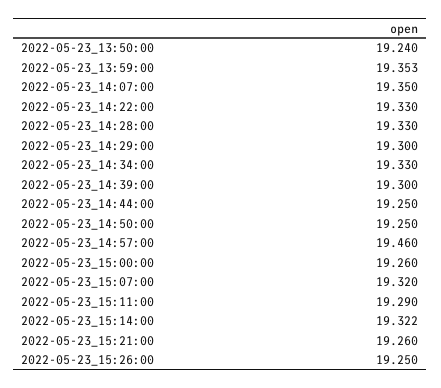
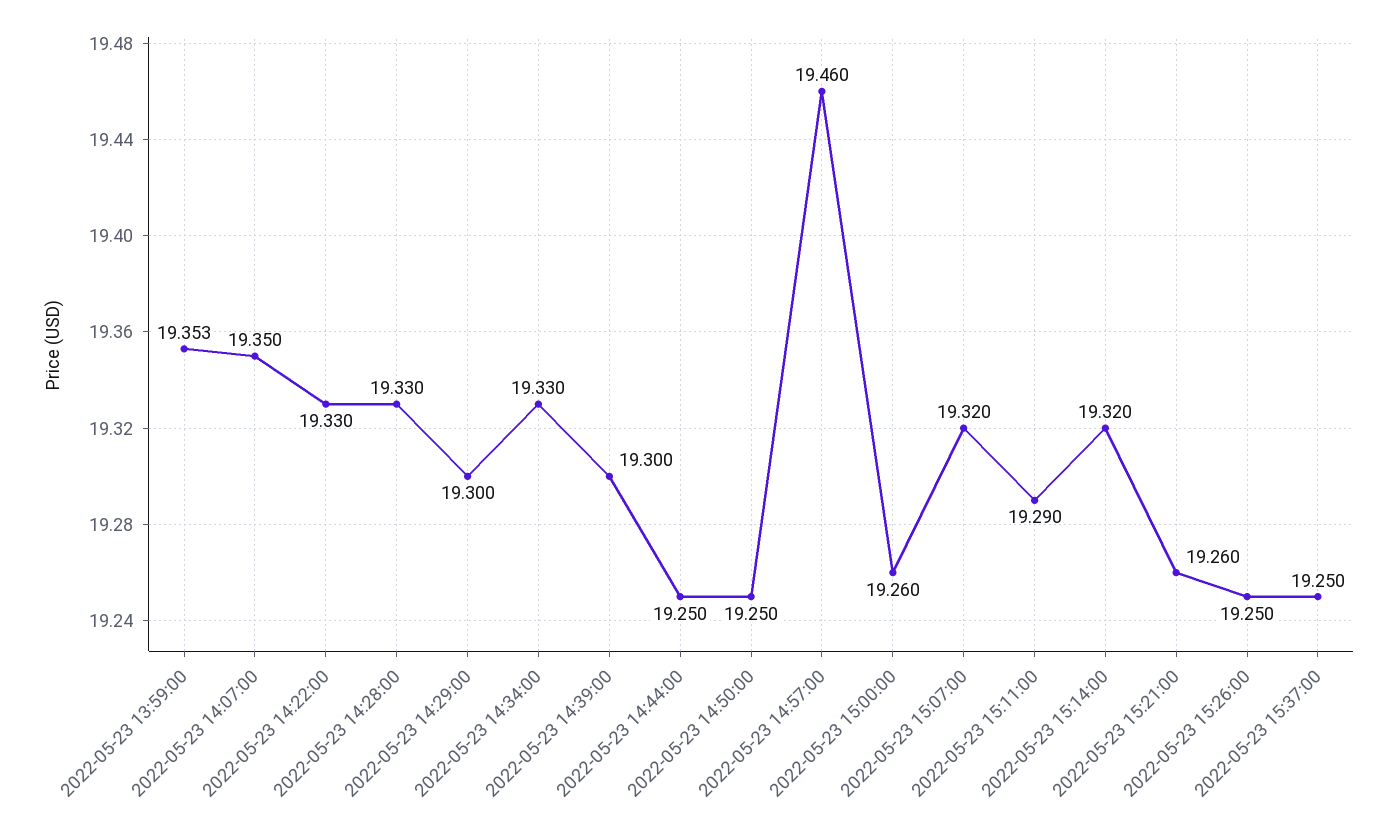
2022-05-23_13:50:00: 19.24 -> none
2022-05-23_15:14:00: 19.322 -> 19.32
2022-05-23 15:37:00: none -> 19.25

